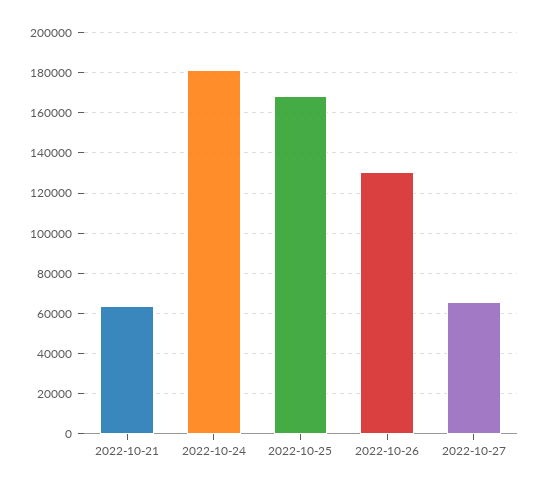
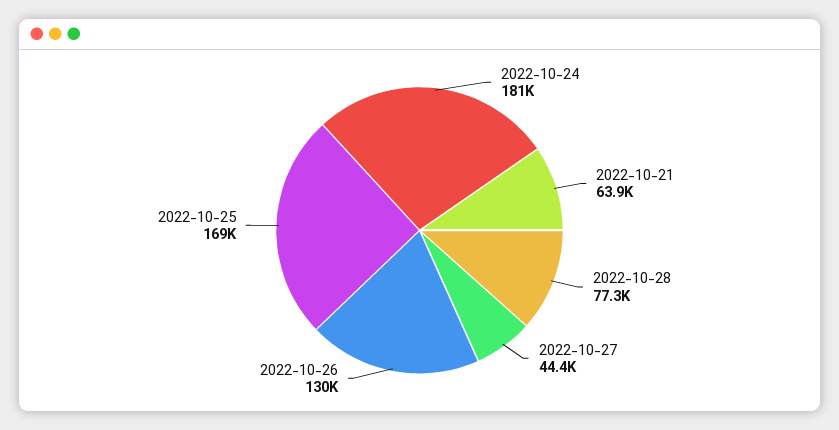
2022-10-27: 65000 -> 44400
2022-10-28: none -> 77300

